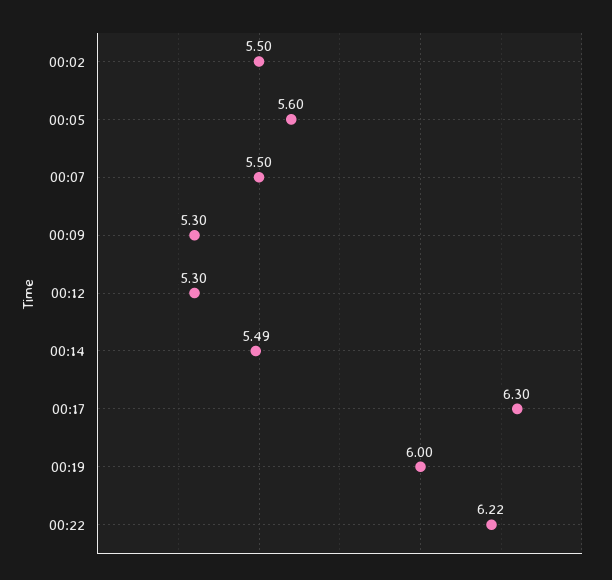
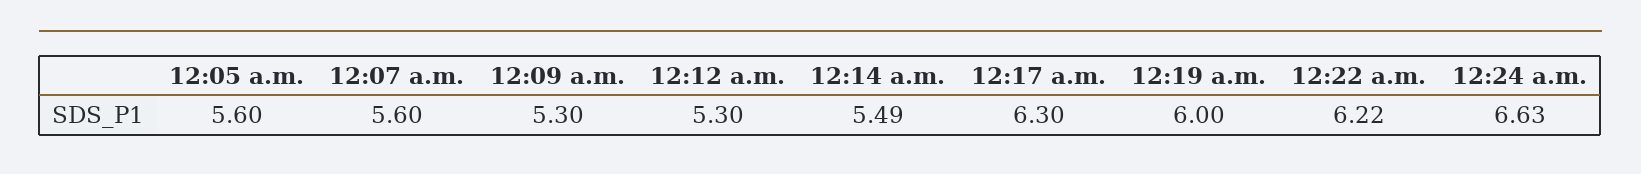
00:02: 5.5 -> none
00:07: 5.5 -> 5.6
12:24 a.m.: none -> 6.63

